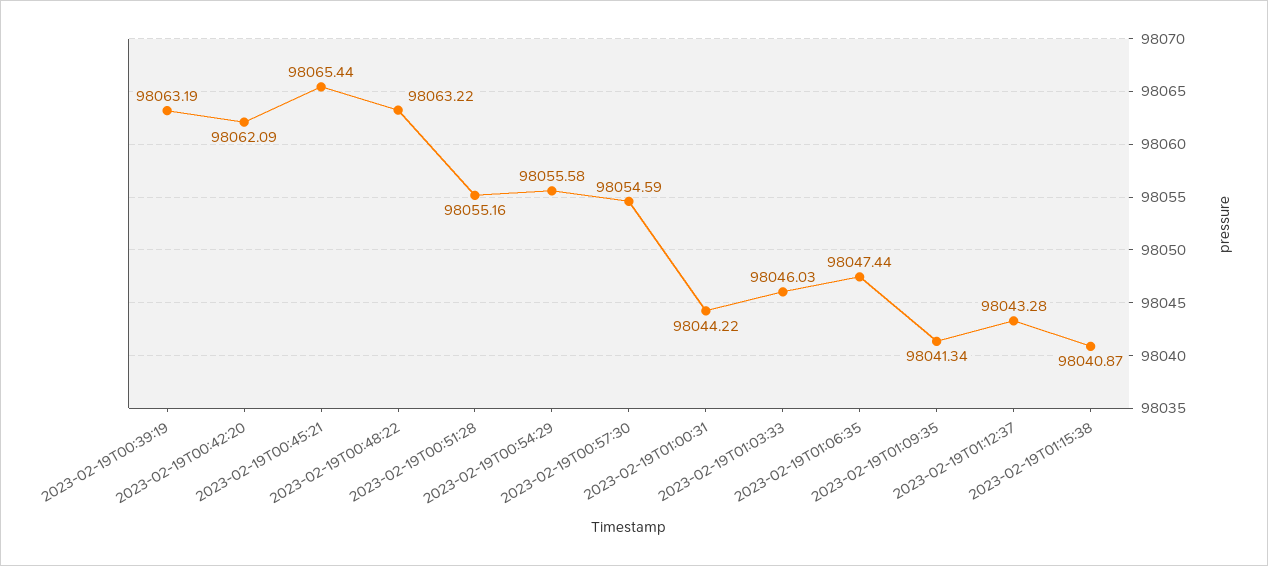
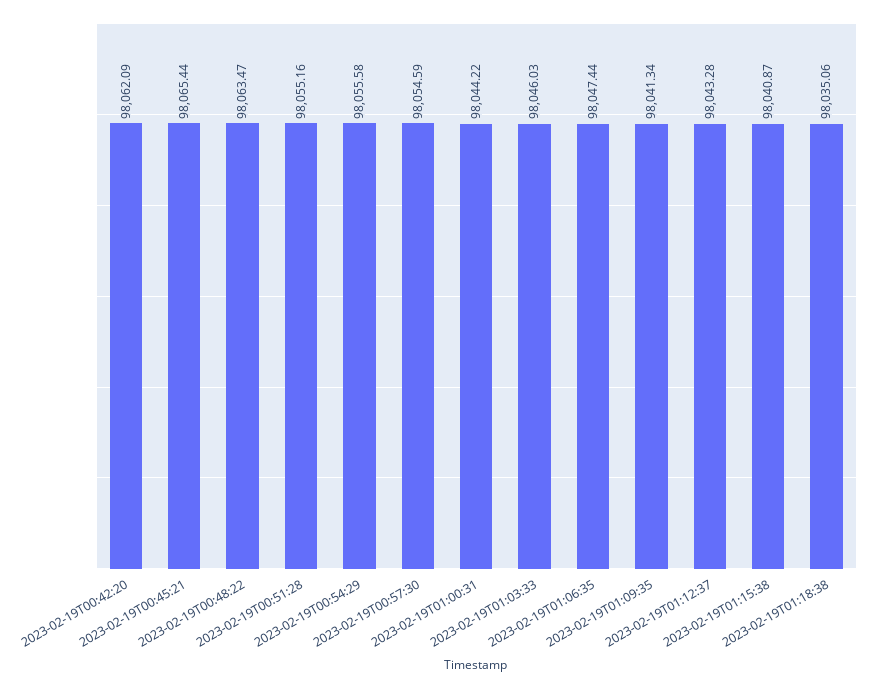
2023-02-19T00:39:19: 98063.19 -> none
2023-02-19T00:48:22: 98063.22 -> 98063.47
2023-02-19T01:18:38: none -> 98035.06

